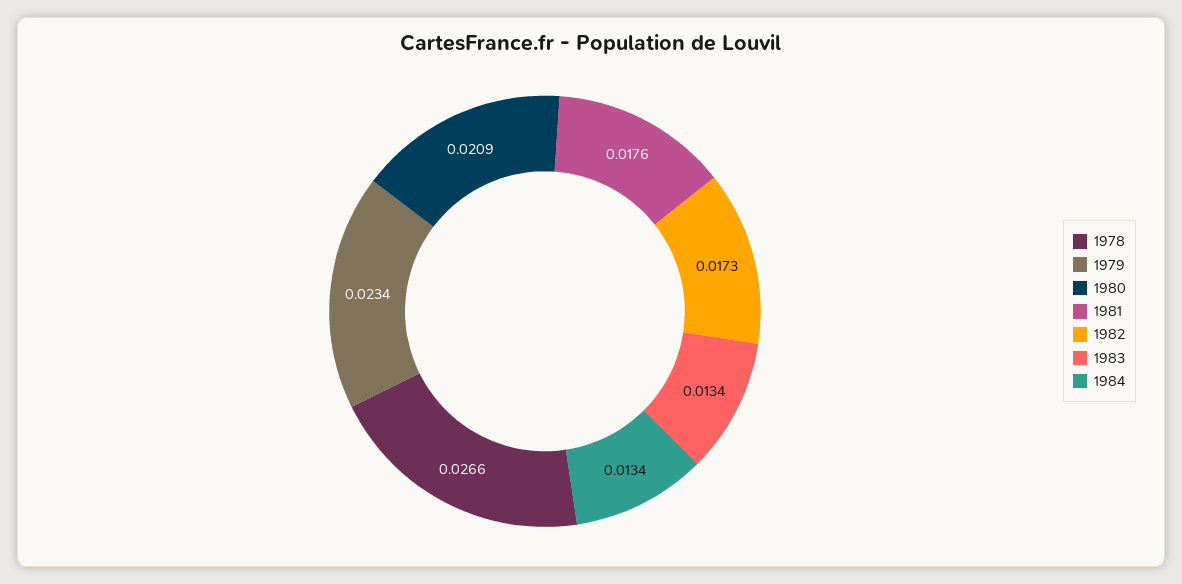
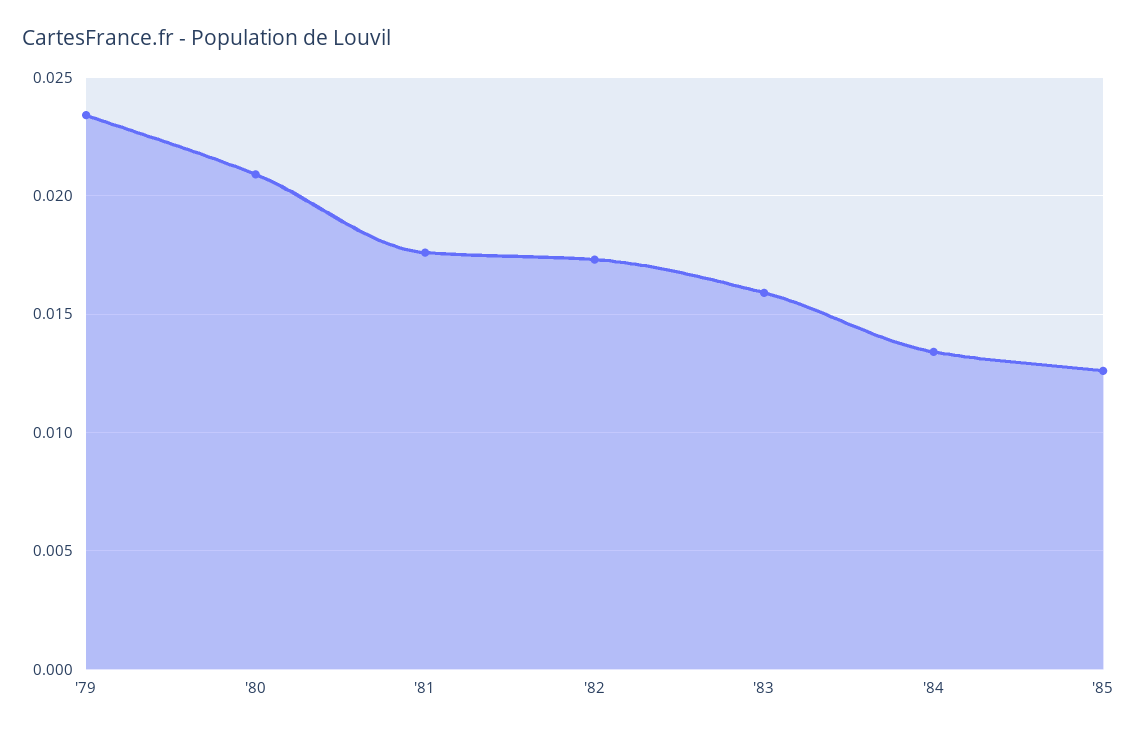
1978: 0.0266 -> none
1983: 0.0134 -> 0.016
'85: none -> 0.0125

